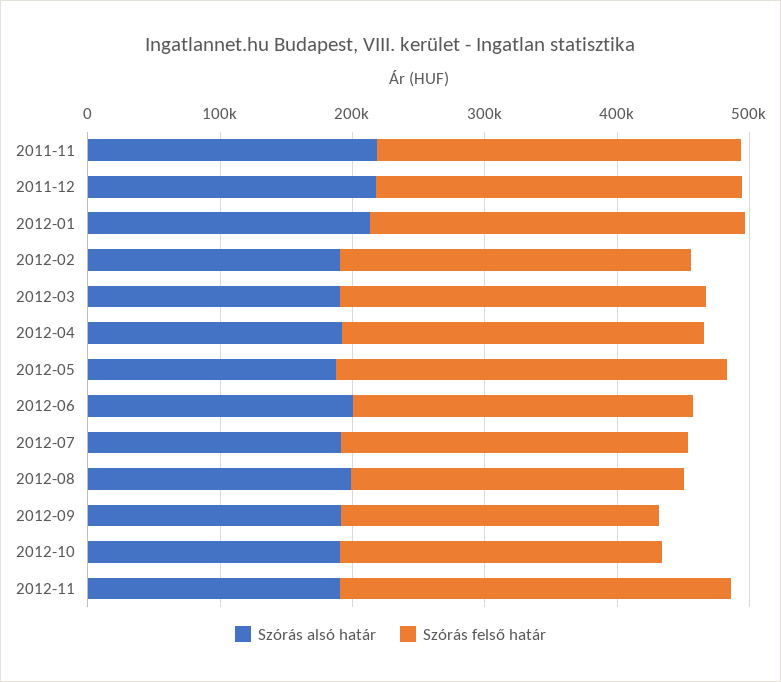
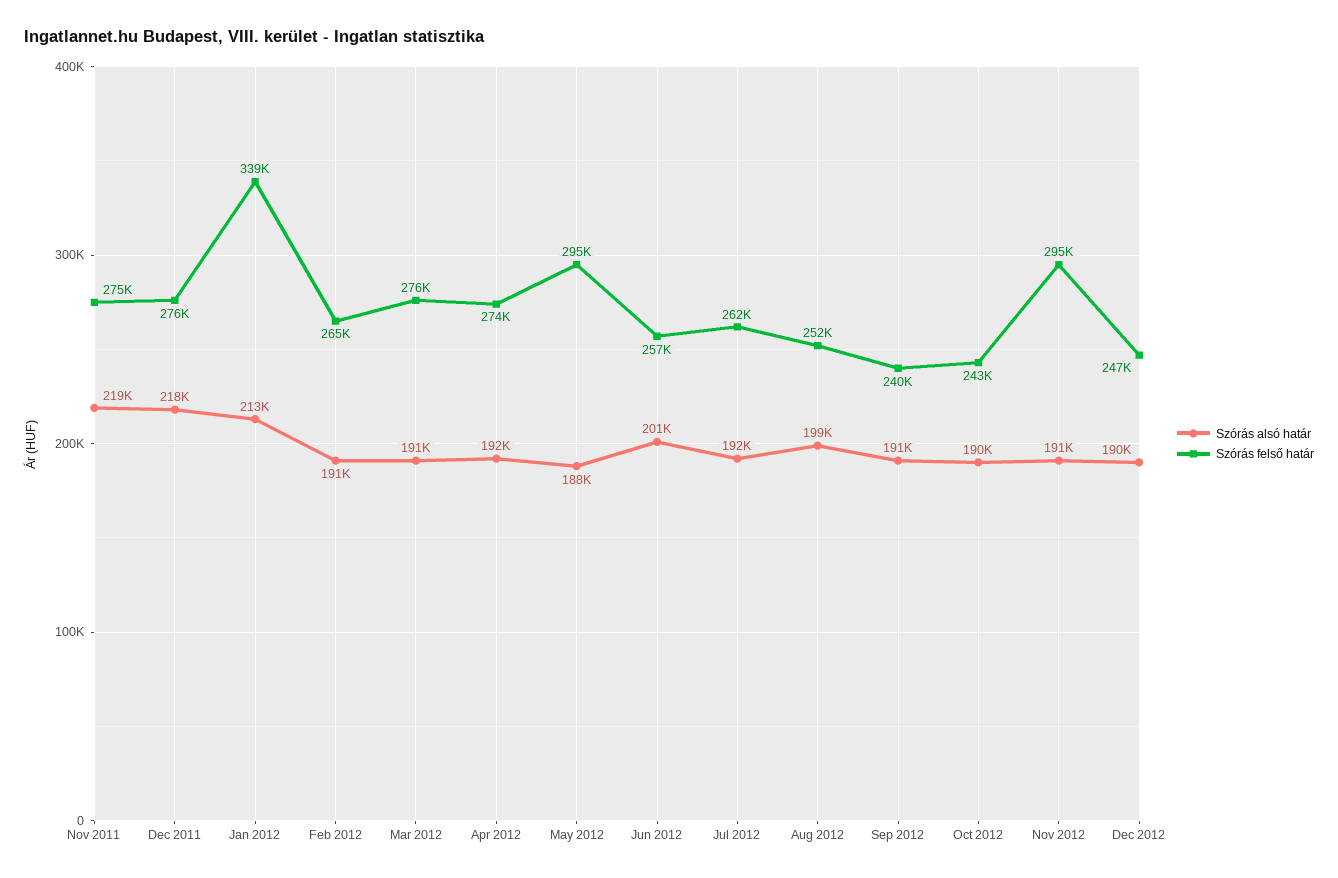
Szórás felső határ, 2012-01: 280000 -> 339000
Szórás alsó határ, Dec 2012: none -> 190000
Szórás felső határ, Dec 2012: none -> 247000

